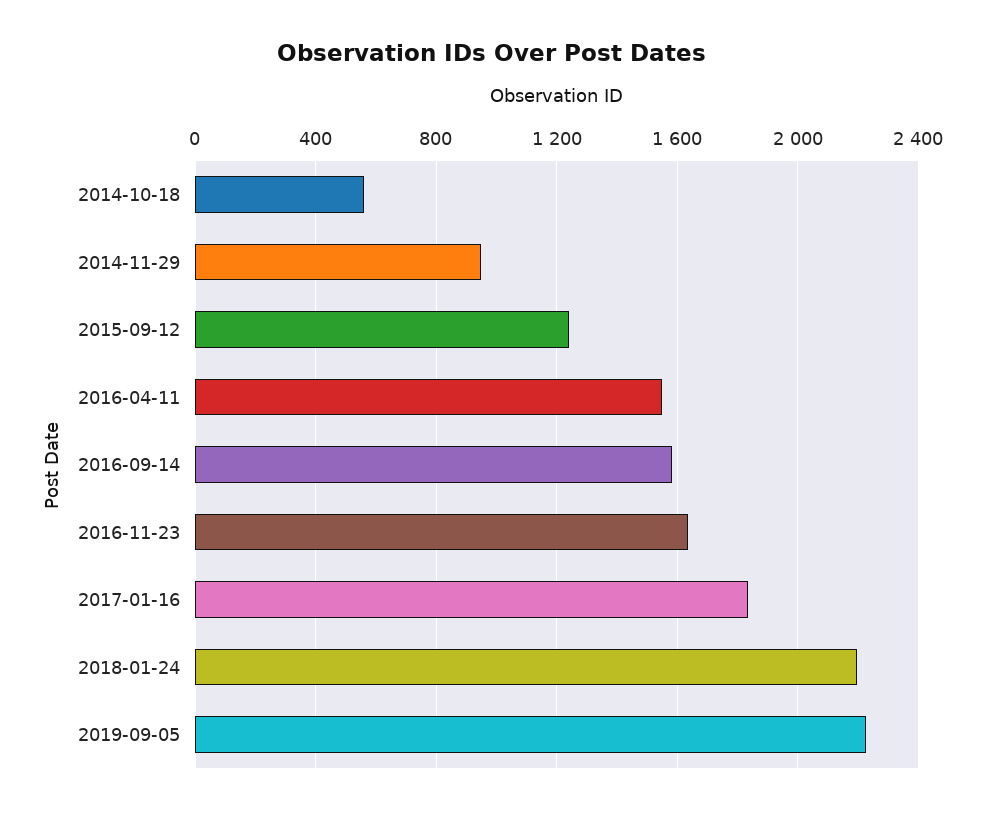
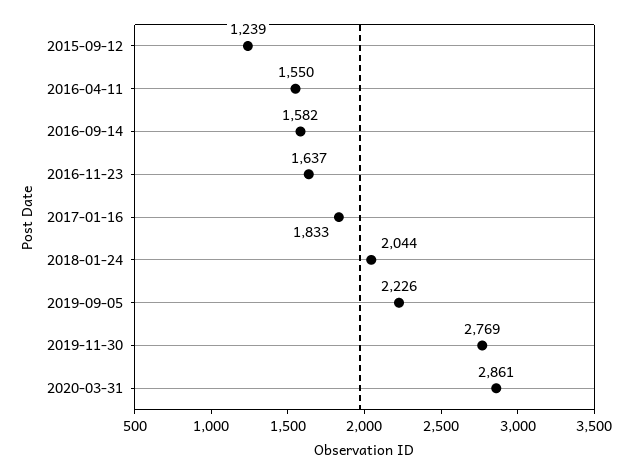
2014-10-18: 550 -> none
2014-11-29: 950 -> none
2018-01-24: 2200 -> 2044
2019-11-30: none -> 2769
2020-03-31: none -> 2861

